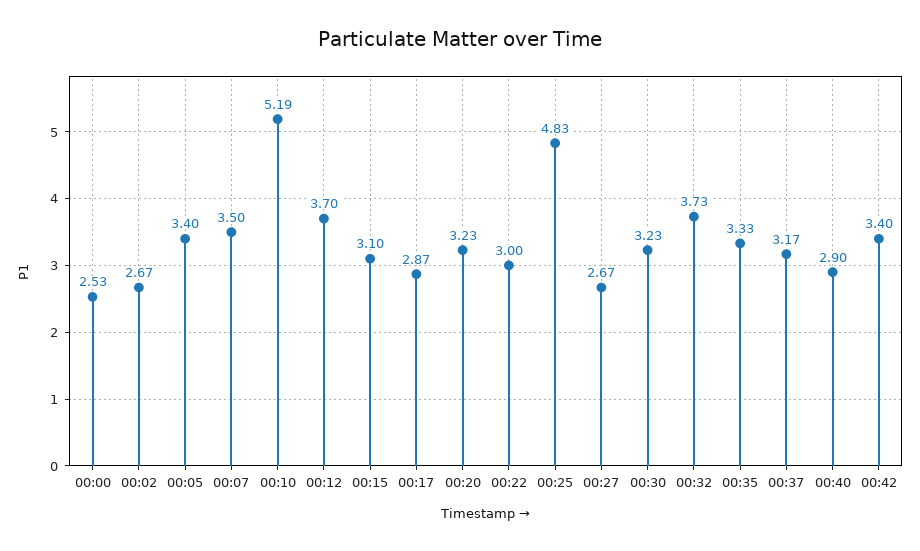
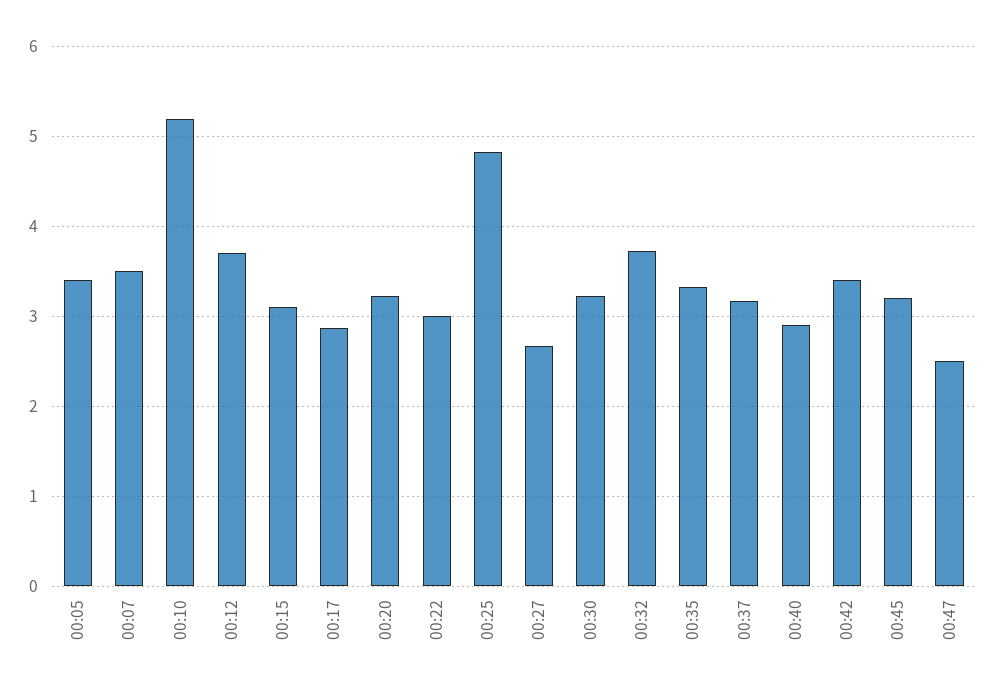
00:00: 2.53 -> none
00:02: 2.67 -> none
00:45: none -> 3.2
00:47: none -> 2.5

